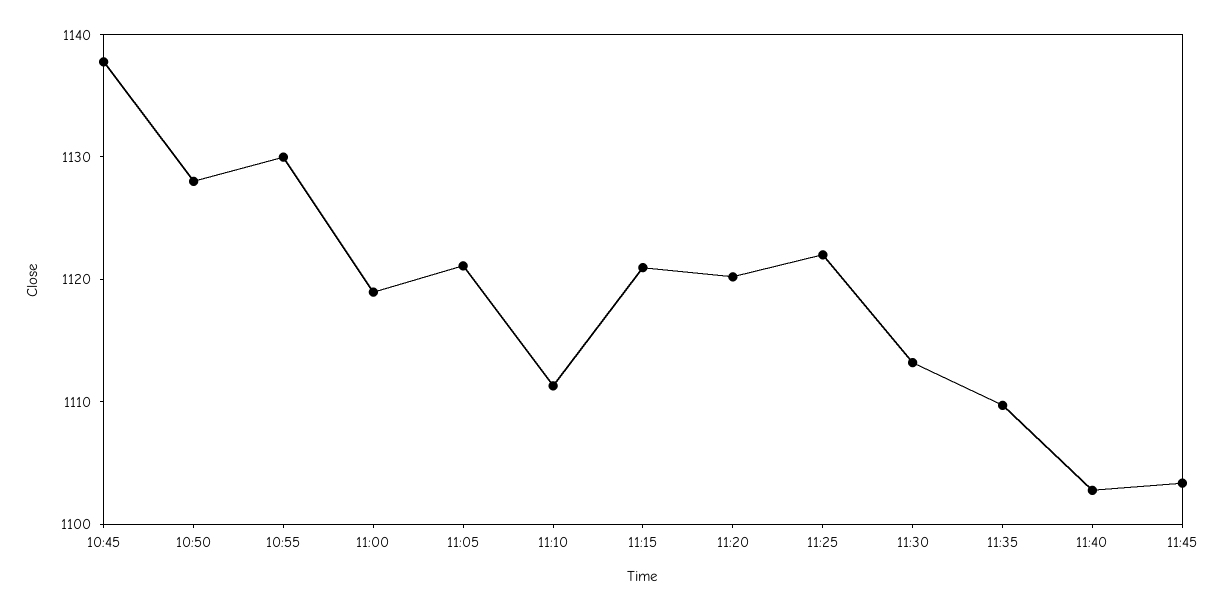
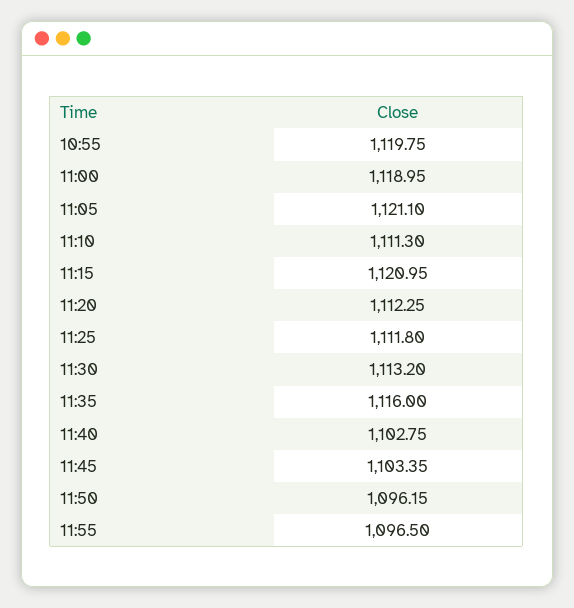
10:45: 1138 -> none
10:50: 1128 -> none
10:55: 1130 -> 1119.75
11:20: 1120 -> 1112.25
11:25: 1122 -> 1111.8
11:35: 1110 -> 1116
11:50: none -> 1096.15
11:55: none -> 1096.5

